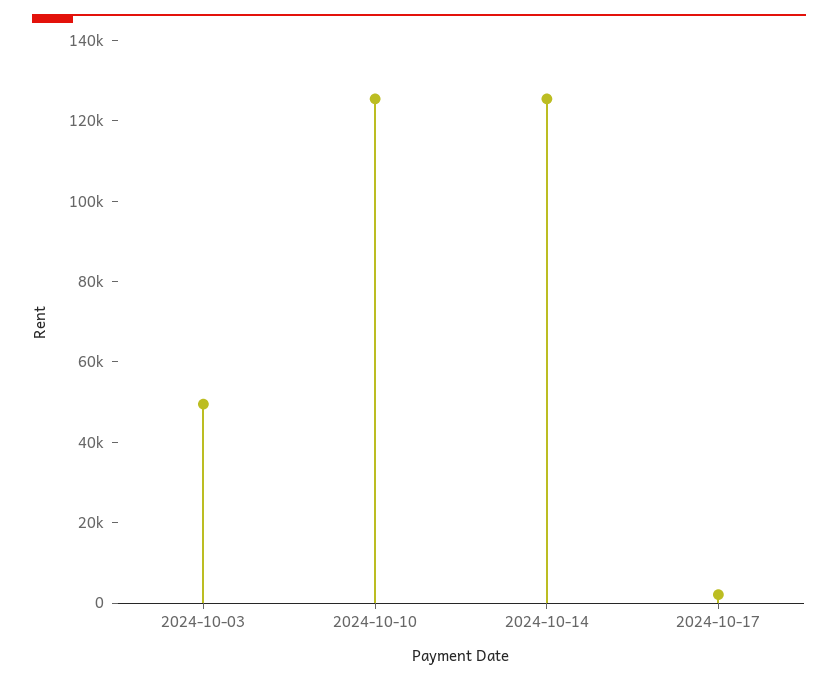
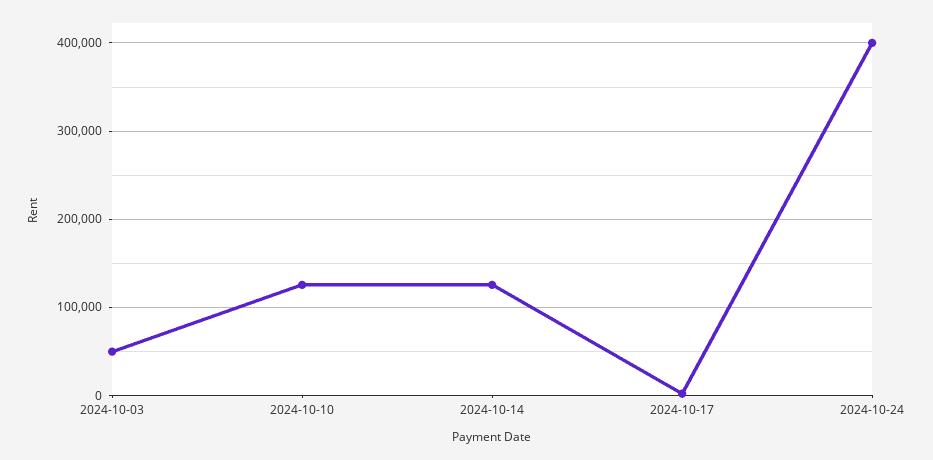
2024-10-24: none -> 400000

